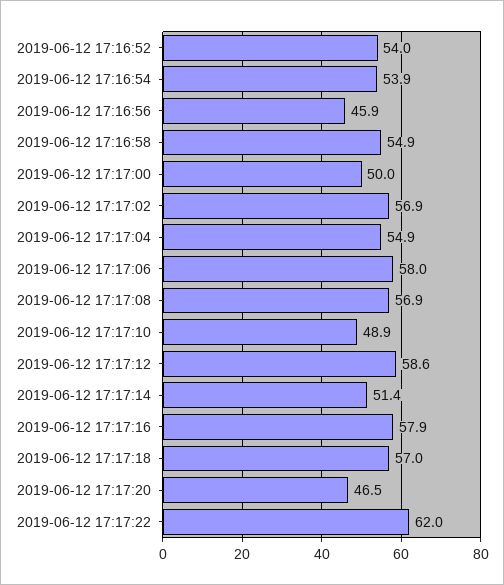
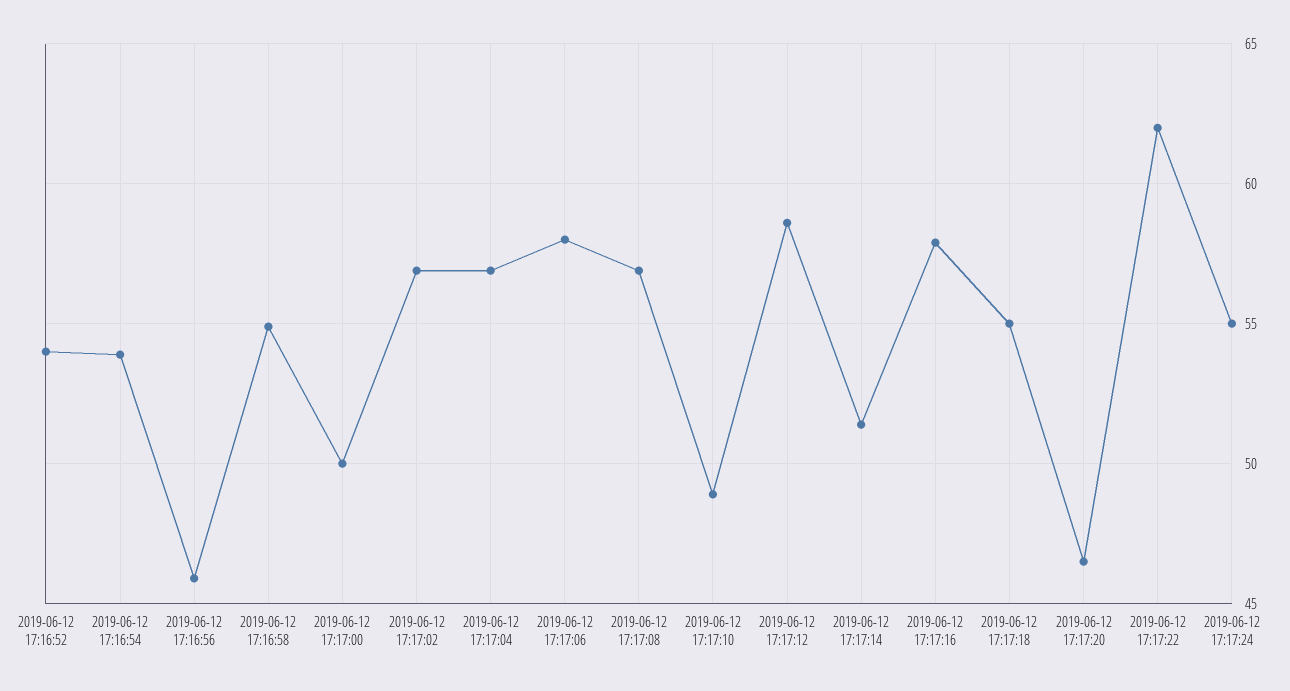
2019-06-12 17:17:04: 54.9 -> 57
2019-06-12 17:17:18: 57 -> 55
2019-06-12 17:17:24: none -> 55

